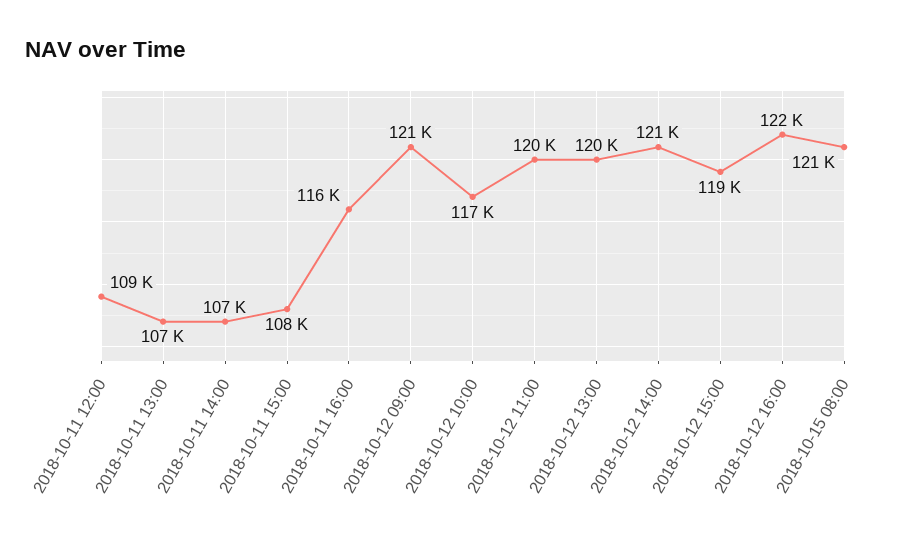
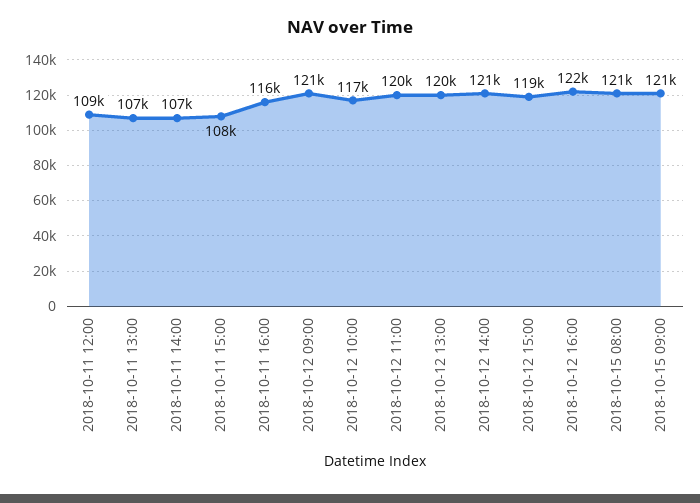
2018-10-15 09:00: none -> 121000

